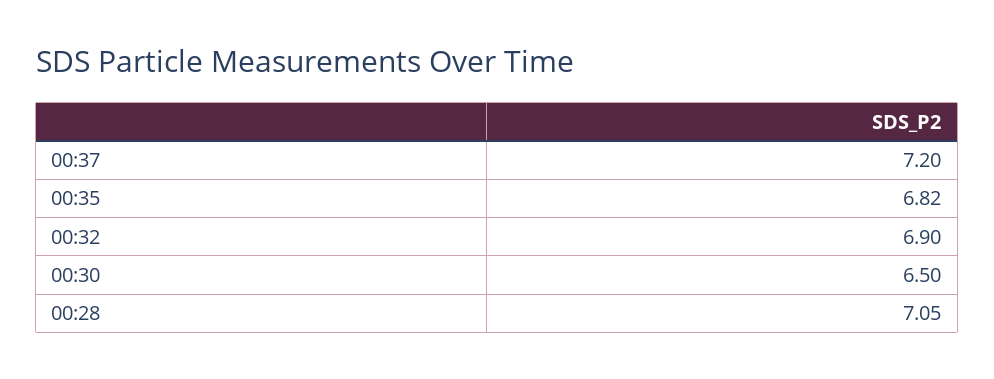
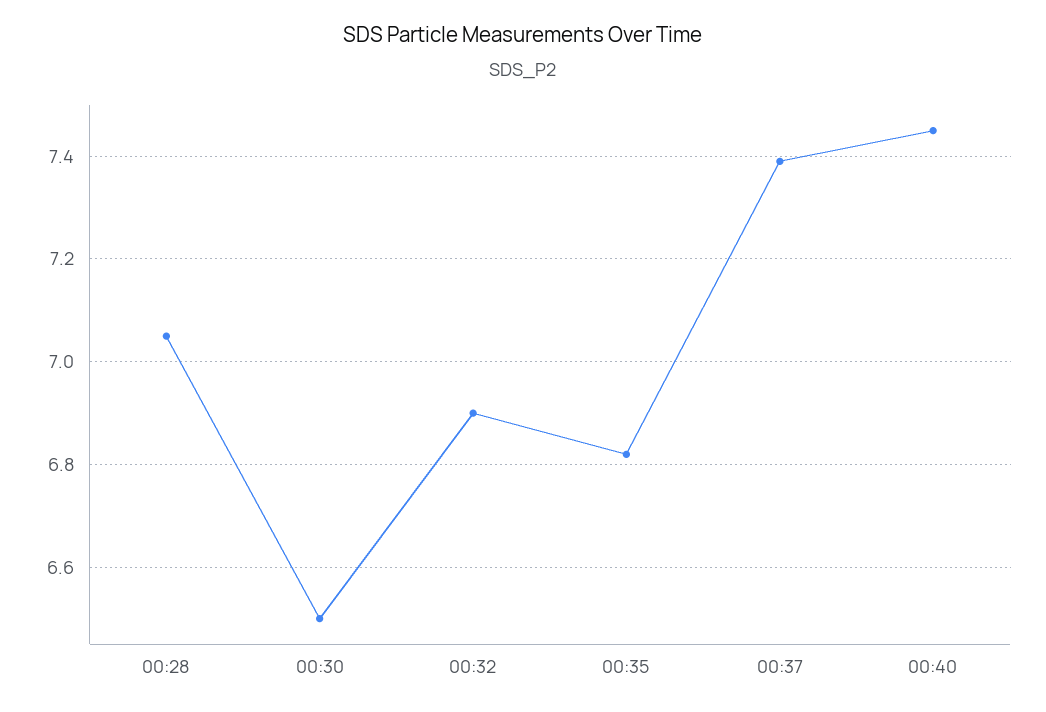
00:37: 7.2 -> 7.4
00:40: none -> 7.45

